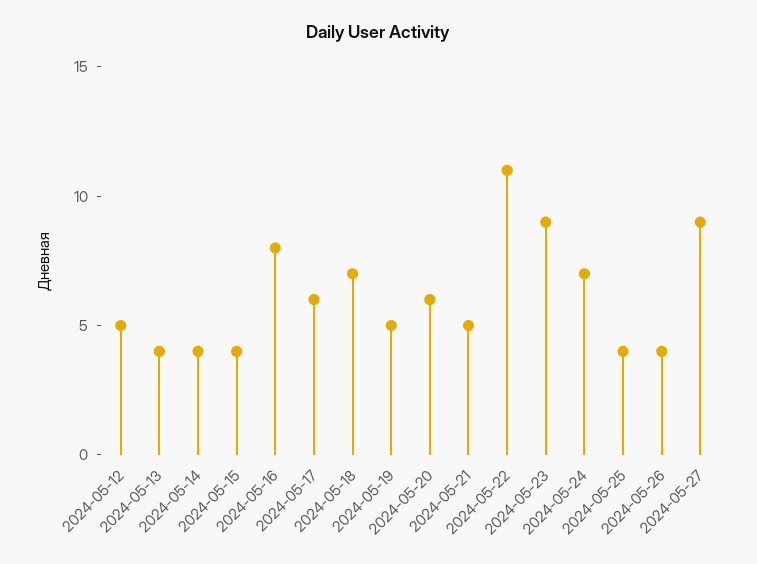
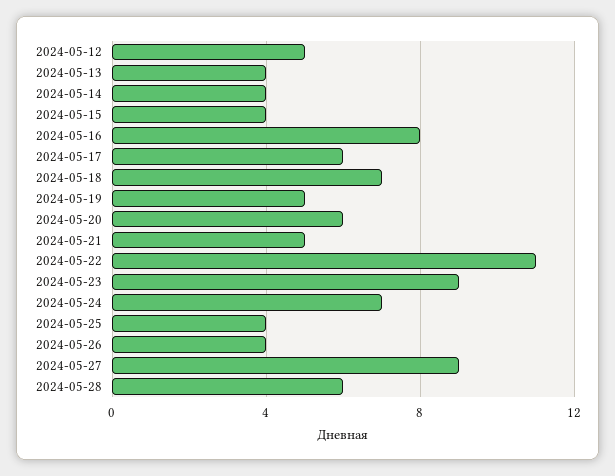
2024-05-28: none -> 6

